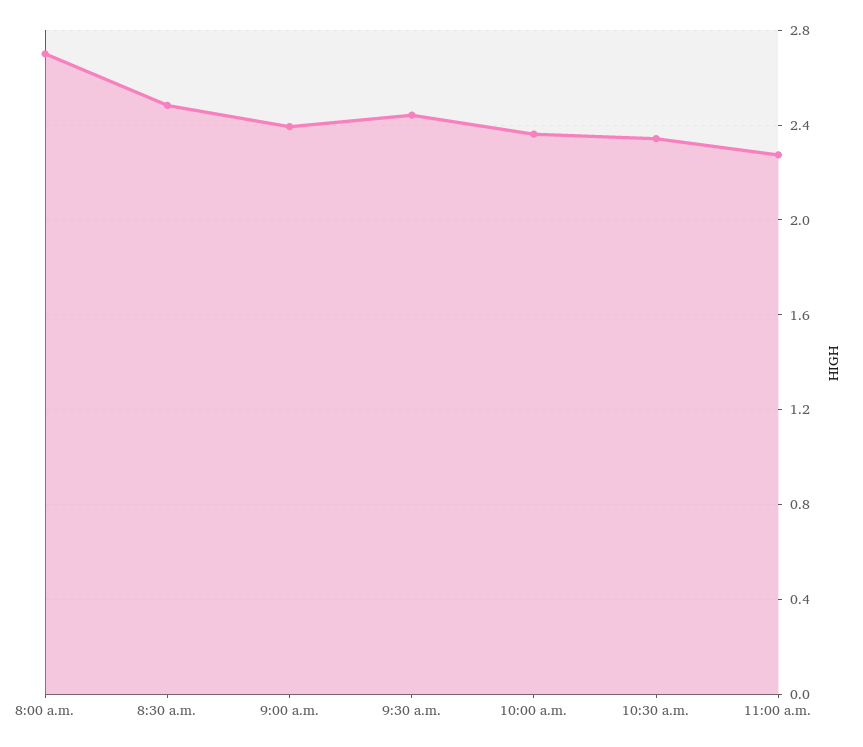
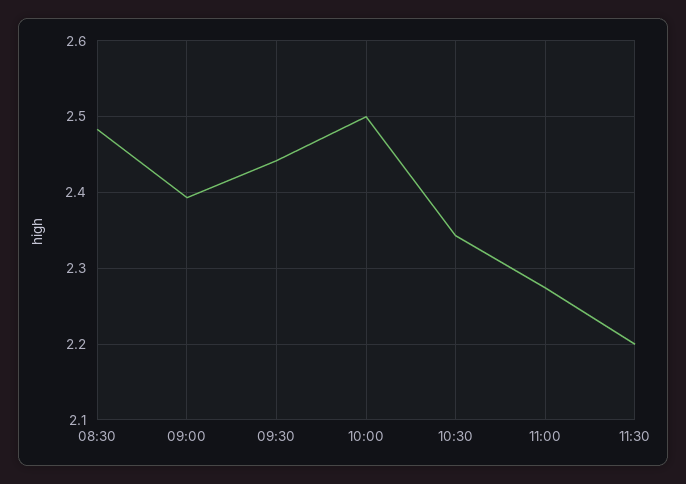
8:00 a.m.: 2.7 -> none
10:00 a.m.: 2.35 -> 2.5
11:30: none -> 2.2

